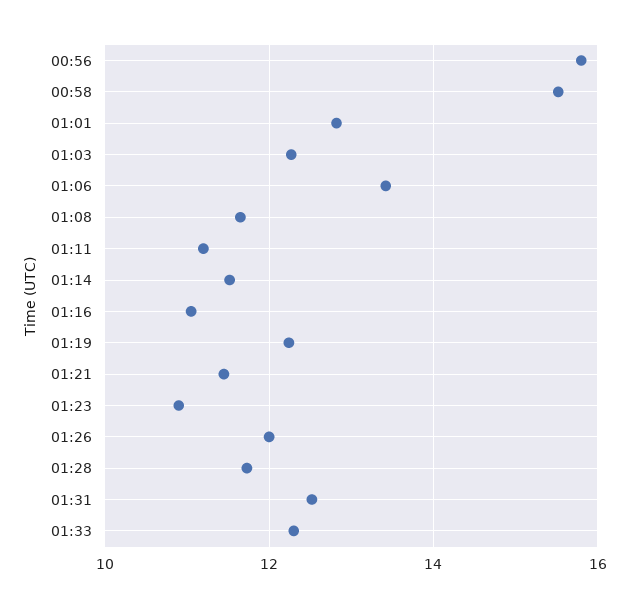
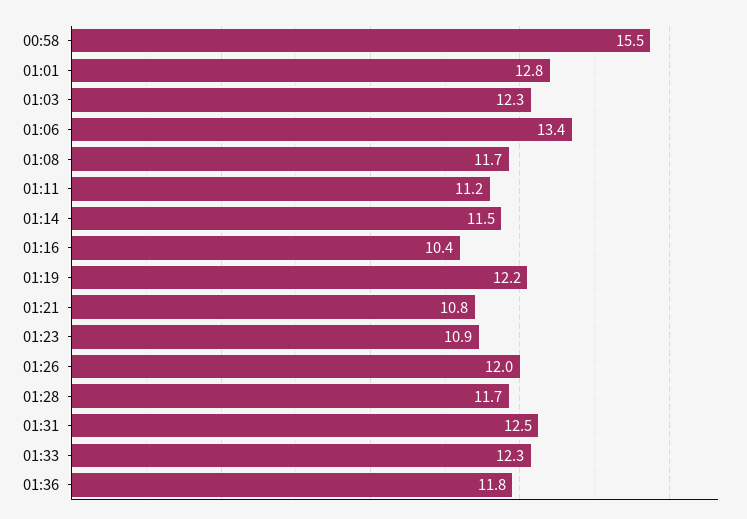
00:56: 15.8 -> none
01:16: 11 -> 10.4
01:21: 11.4 -> 10.8
01:36: none -> 11.8

